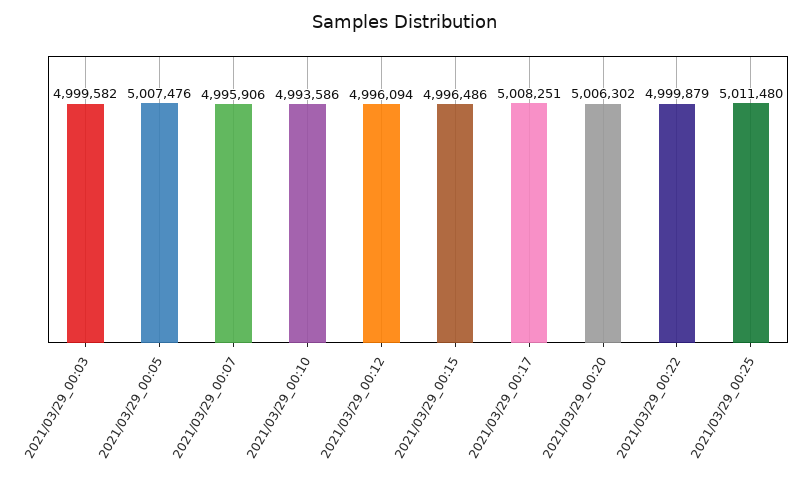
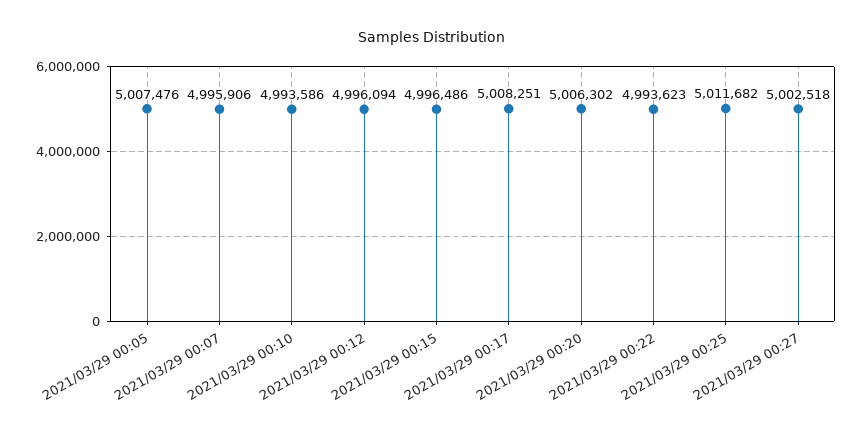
2021/03/29_00:03: 4999582 -> none
2021/03/29_00:22: 4999879 -> 4993623
2021/03/29_00:25: 5011480 -> 5011682
2021/03/29 00:27: none -> 5002518

